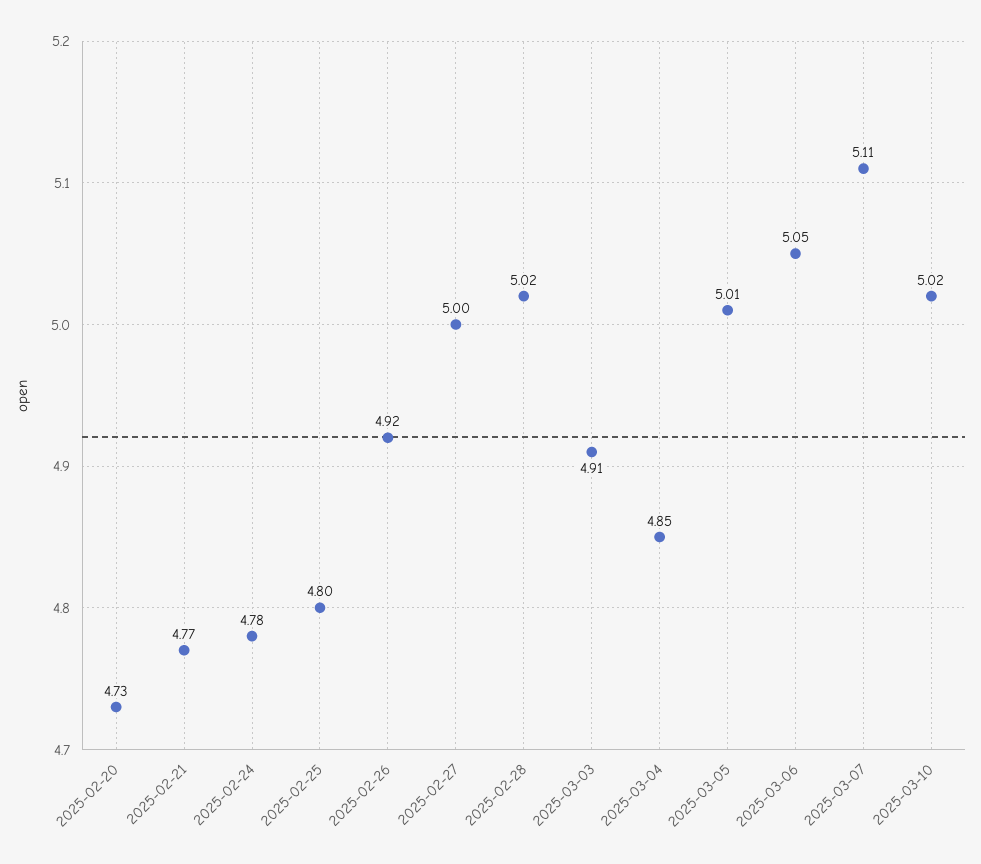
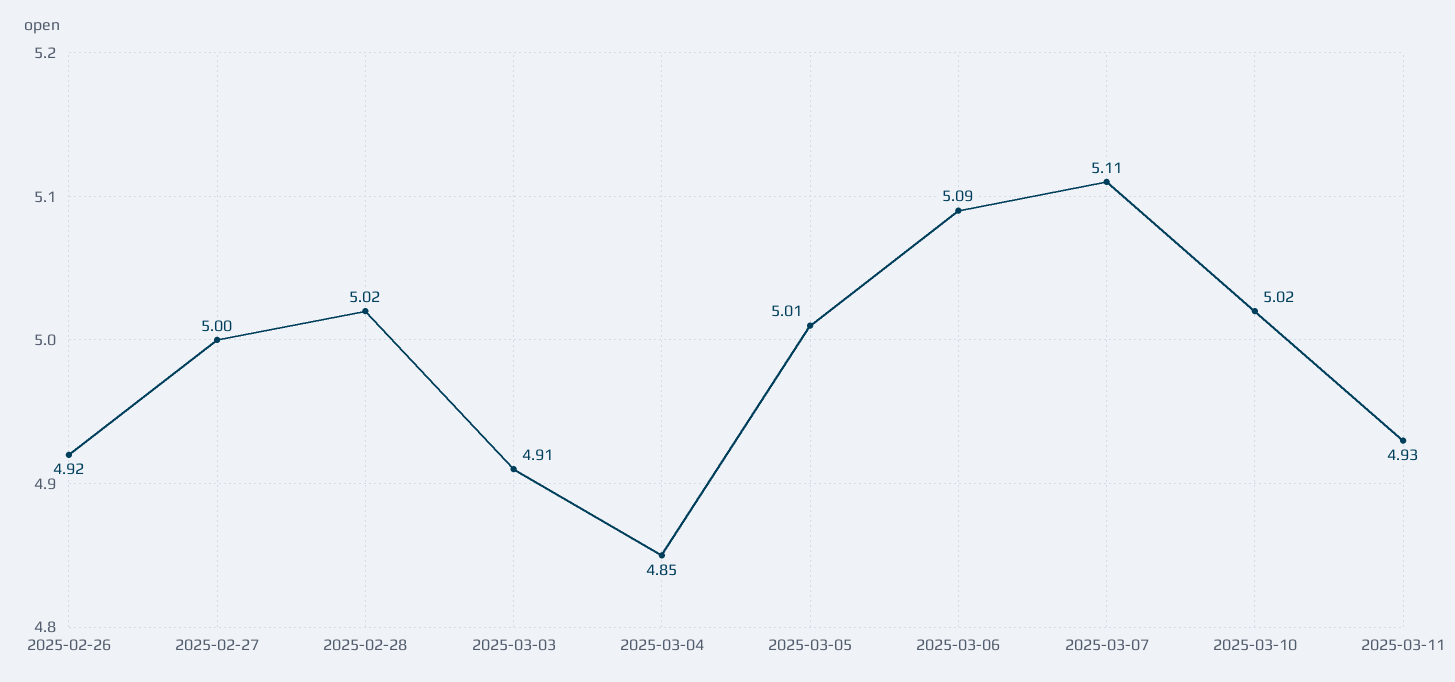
2025-02-20: 4.73 -> none
2025-02-21: 4.77 -> none
2025-02-24: 4.78 -> none
2025-02-25: 4.8 -> none
2025-03-06: 5.05 -> 5.09
2025-03-11: none -> 4.93

